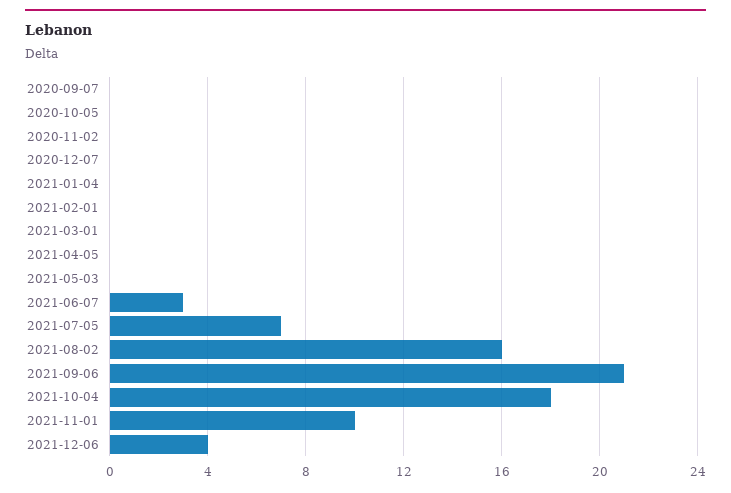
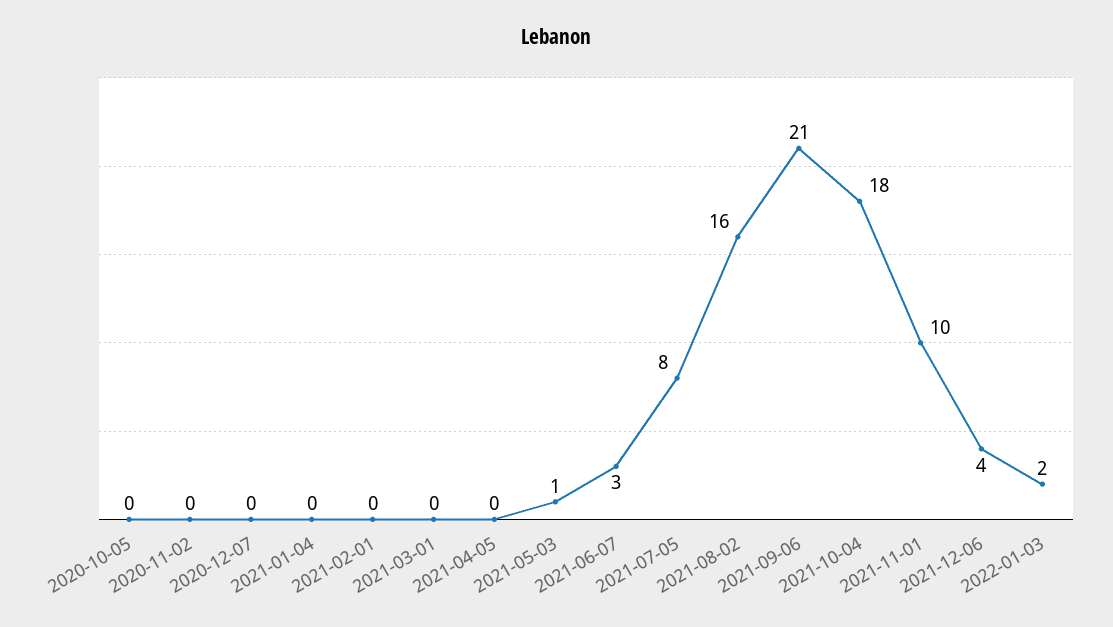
2020-09-07: 0 -> none
2021-05-03: 0 -> 1
2021-07-05: 7 -> 8
2022-01-03: none -> 2

